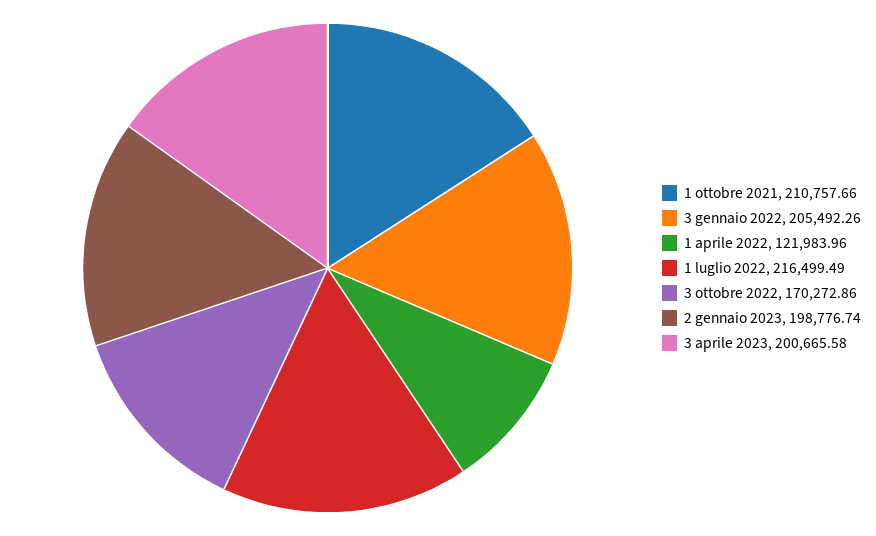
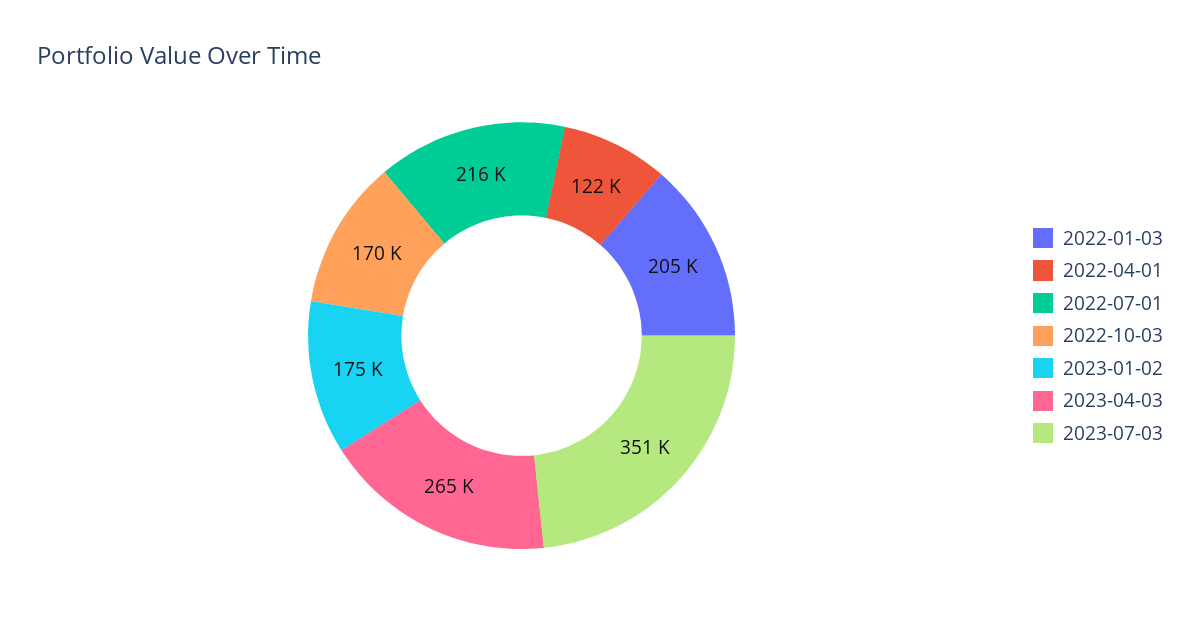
1 ottobre 2021: 210757.66 -> none
2 gennaio 2023: 198776.74 -> 175000
3 aprile 2023: 200665.58 -> 265000
2023-07-03: none -> 351000

